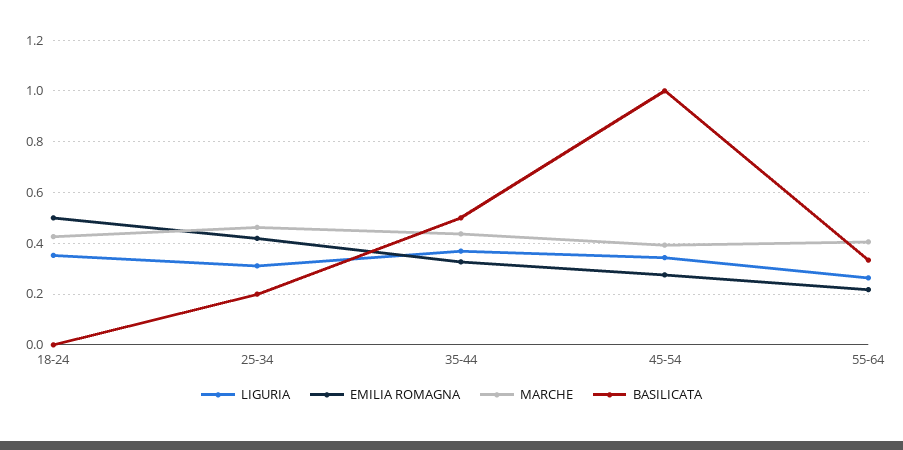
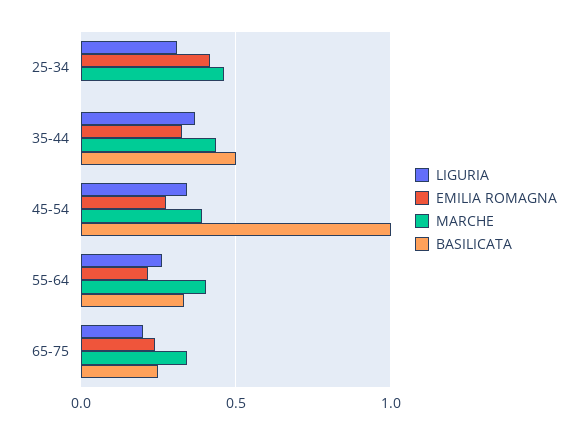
LIGURIA, 18-24: 0.35 -> none
EMILIA ROMAGNA, 18-24: 0.5 -> none
MARCHE, 18-24: 0.425 -> none
BASILICATA, 18-24: 0 -> none
BASILICATA, 25-34: 0.2 -> 0
LIGURIA, 65-75: none -> 0.2
EMILIA ROMAGNA, 65-75: none -> 0.25
MARCHE, 65-75: none -> 0.35
BASILICATA, 65-75: none -> 0.25

